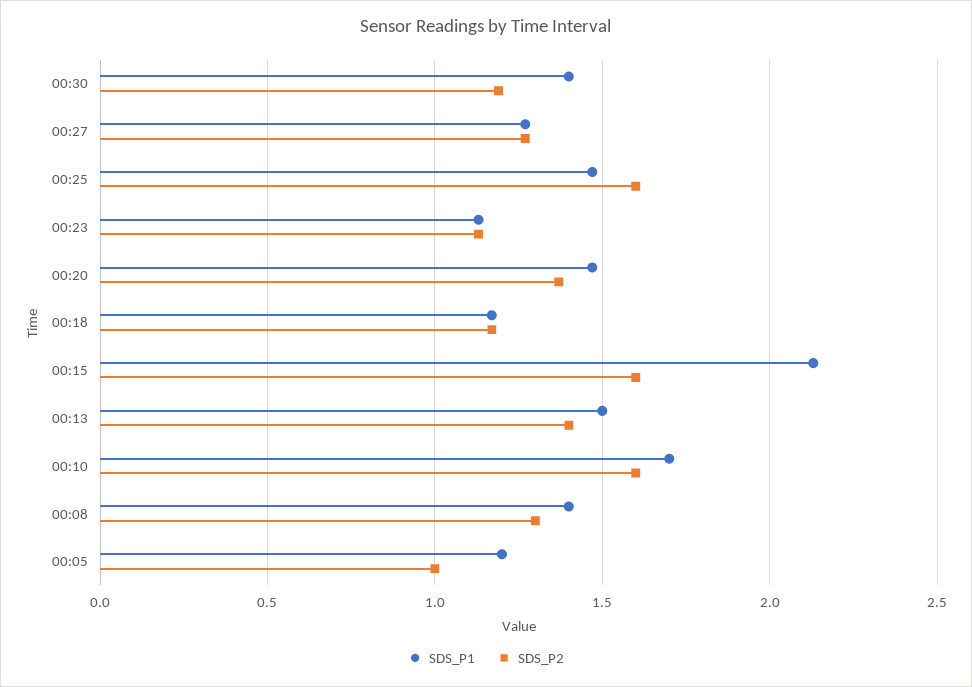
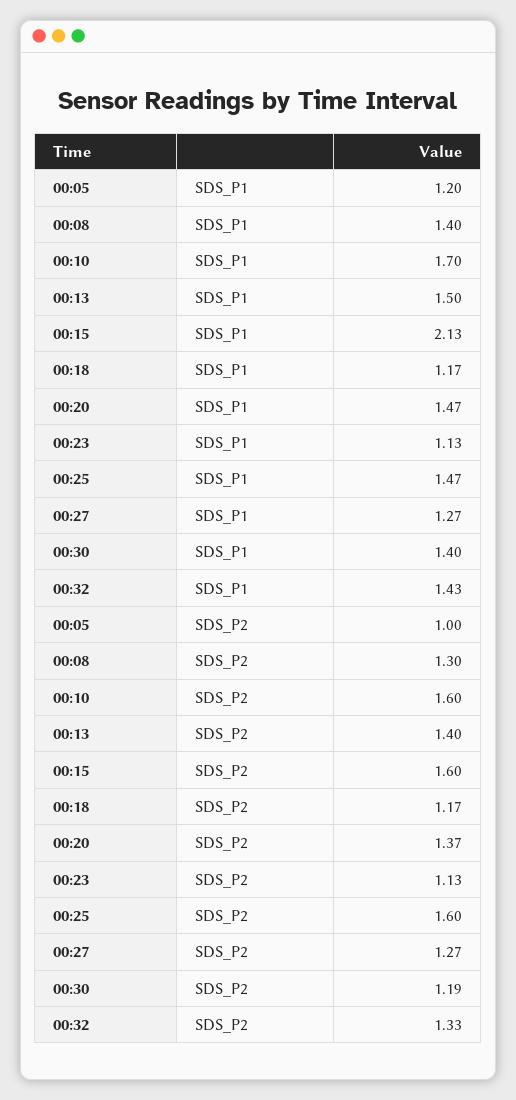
SDS_P1, 00:32: none -> 1.43
SDS_P2, 00:32: none -> 1.33

